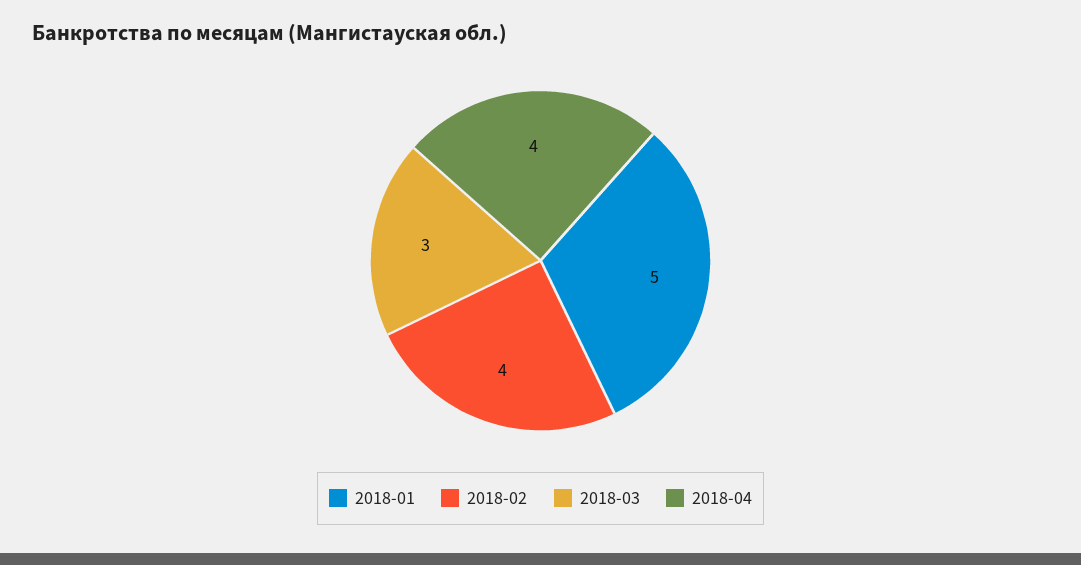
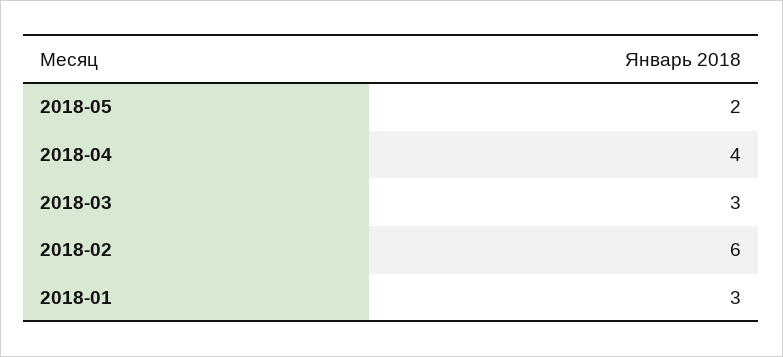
2018-01: 5 -> 3
2018-02: 4 -> 6
2018-05: none -> 2

